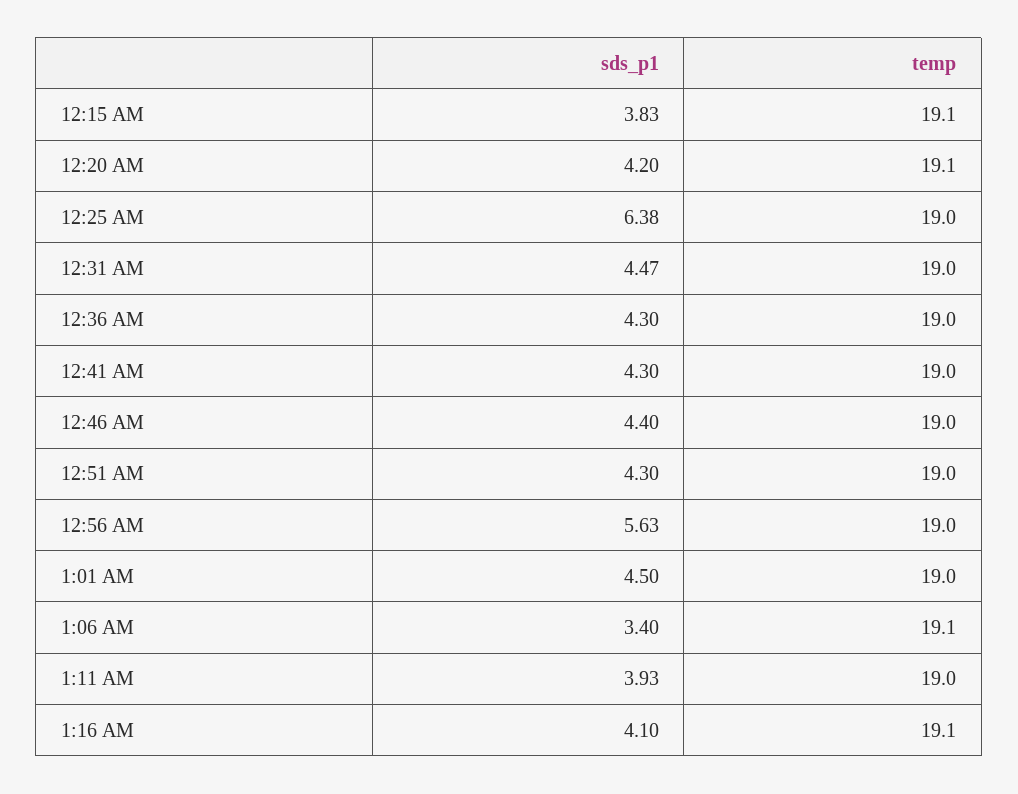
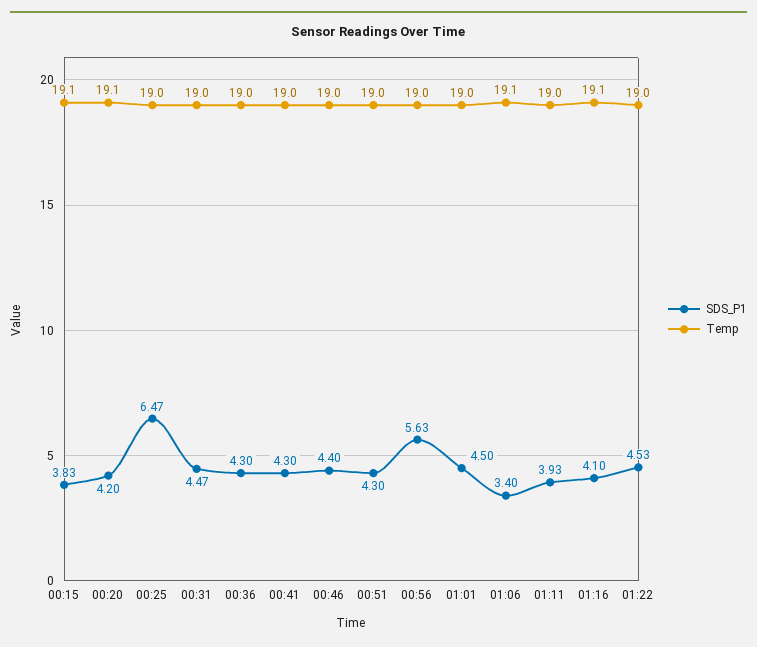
sds_p1, 12:25 AM: 6.38 -> 6.47
sds_p1, 01:22: none -> 4.53
temp, 01:22: none -> 19

